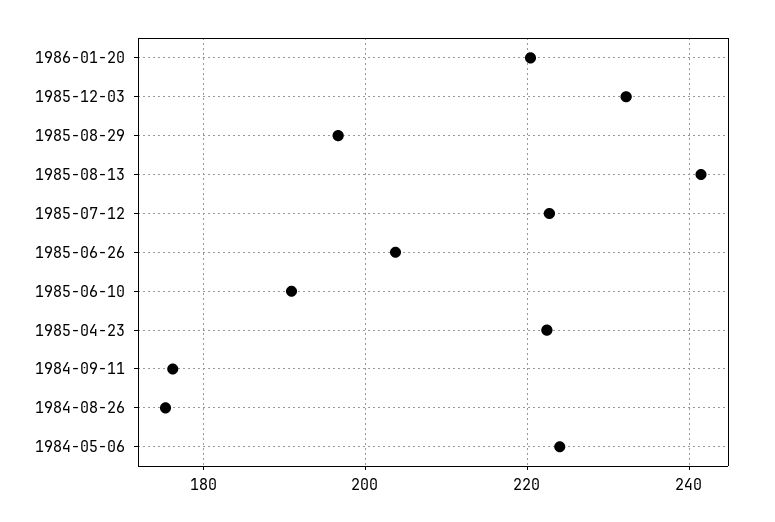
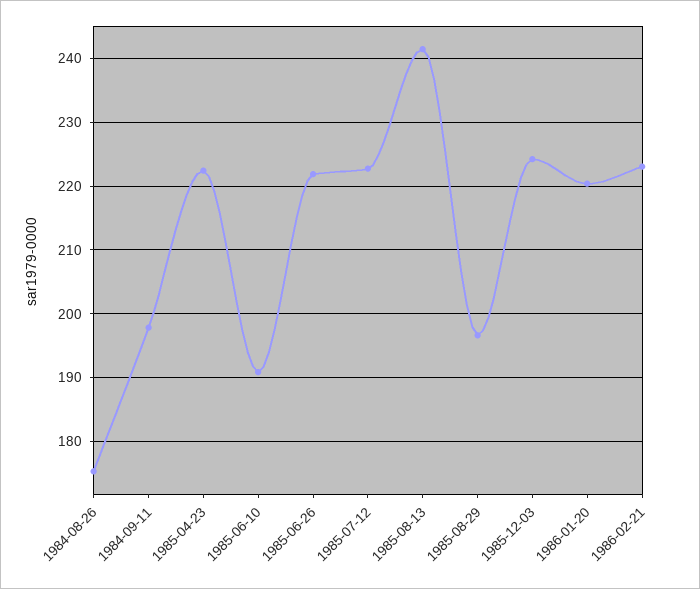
1985-12-03: 232 -> 224
1985-06-26: 204 -> 222
1984-09-11: 176 -> 198
1984-05-06: 224 -> none
1986-02-21: none -> 223

